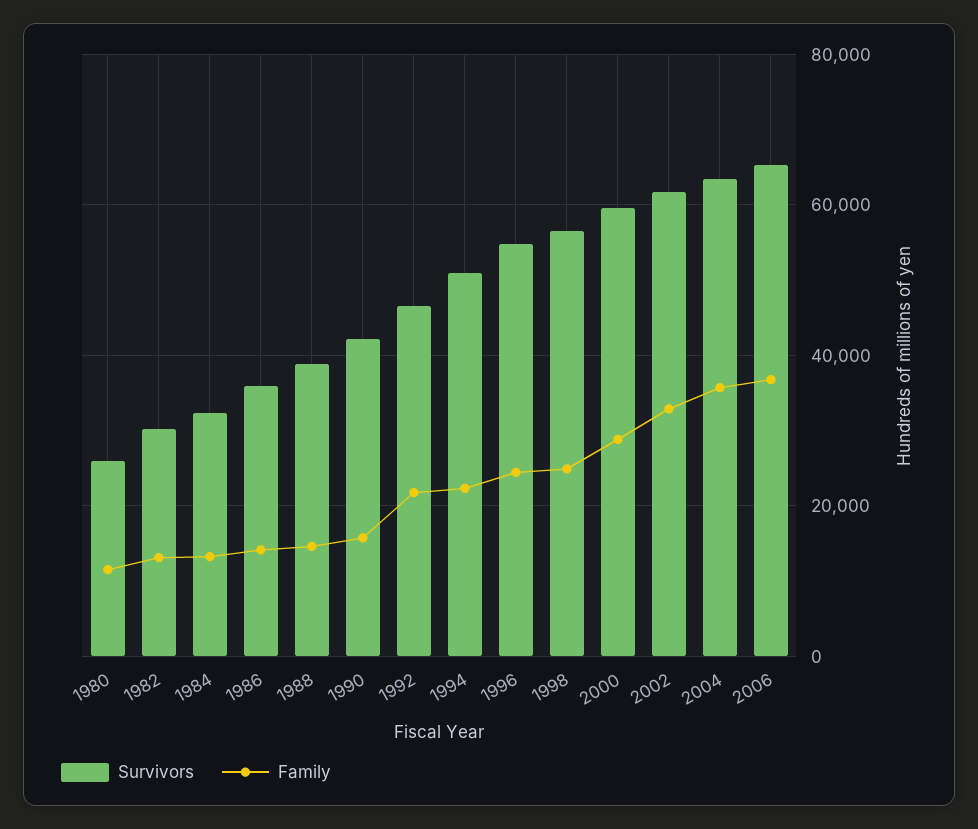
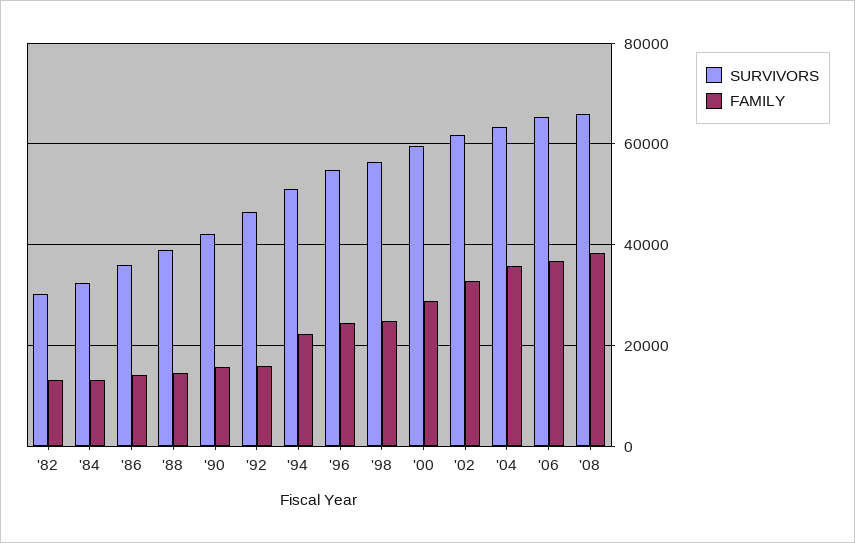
Survivors, 1980: 26000 -> none
Family, 1980: 12000 -> none
Family, 1992: 22000 -> 16000
Survivors, '08: none -> 66000
Family, '08: none -> 38000

